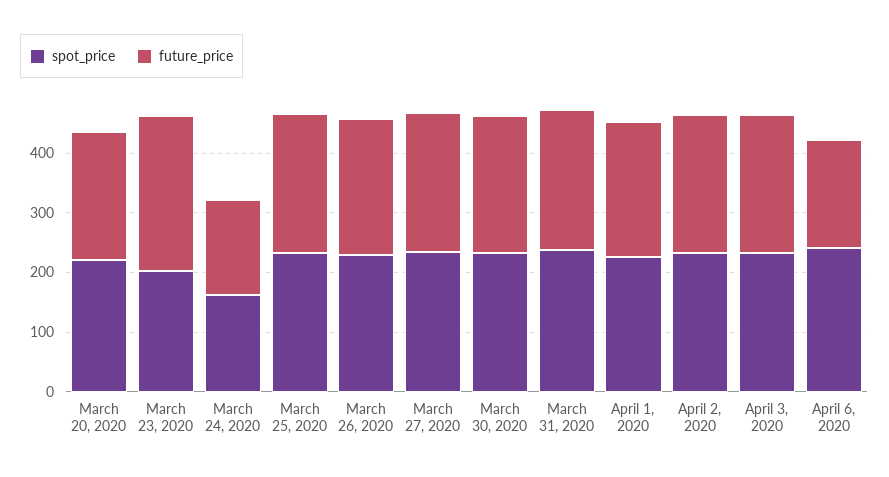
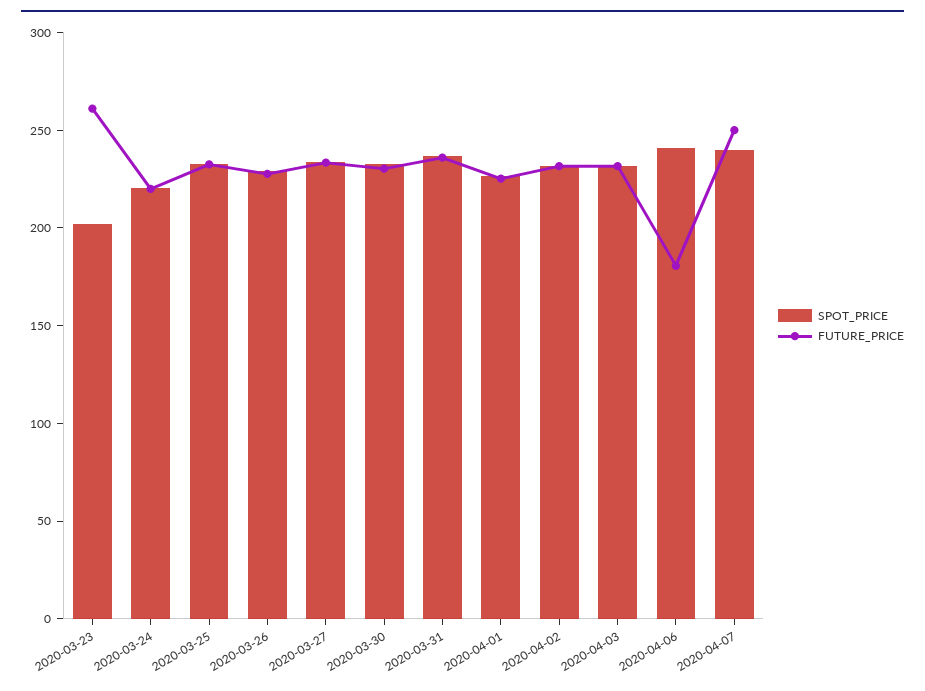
spot_price, March 20, 2020: 220 -> none
future_price, March 20, 2020: 220 -> none
spot_price, March 24, 2020: 160 -> 220
future_price, March 24, 2020: 160 -> 220
spot_price, 2020-04-07: none -> 240
future_price, 2020-04-07: none -> 250

